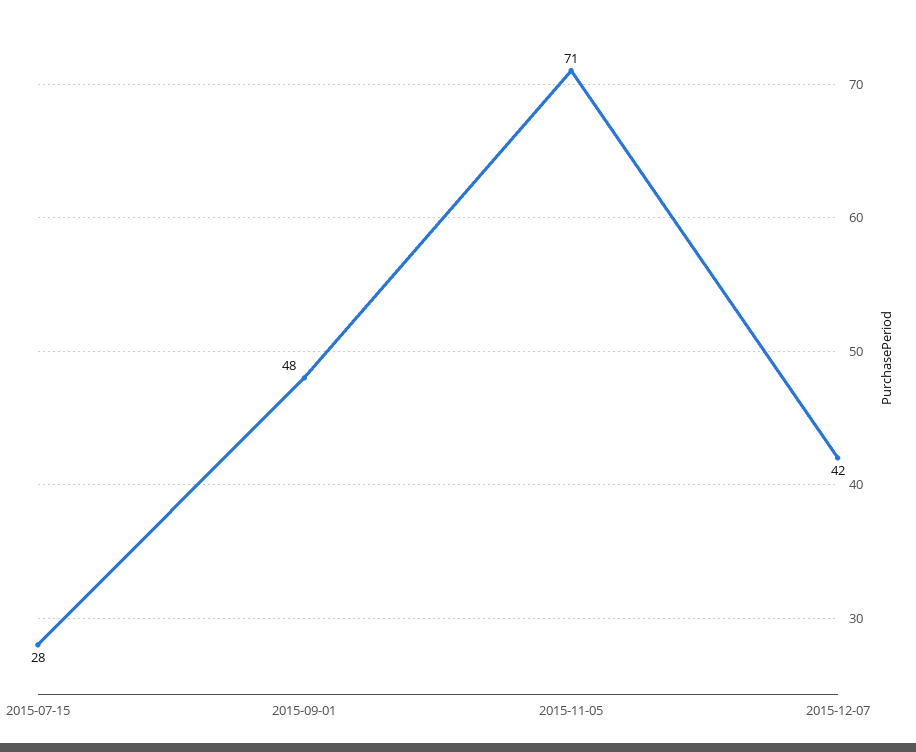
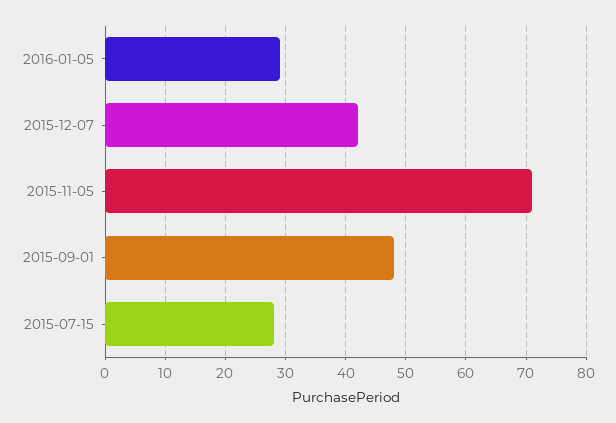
2016-01-05: none -> 29

